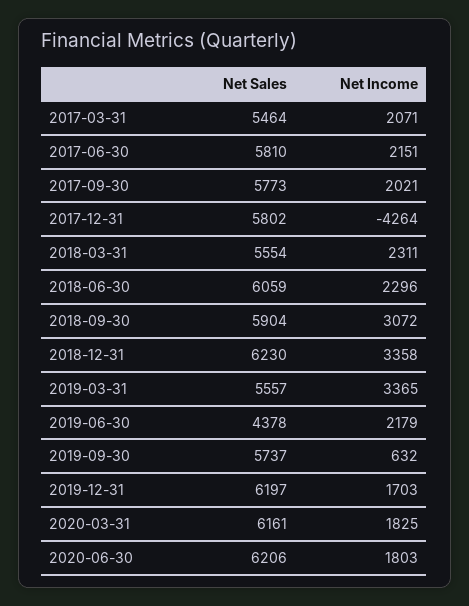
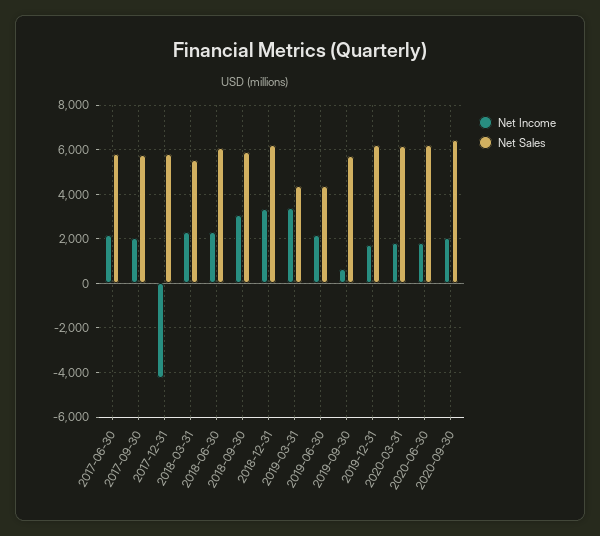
Net Sales, 2017-03-31: 5464 -> none
Net Income, 2017-03-31: 2071 -> none
Net Sales, 2019-03-31: 5557 -> 4500
Net Income, 2020-09-30: none -> 2000
Net Sales, 2020-09-30: none -> 6500

